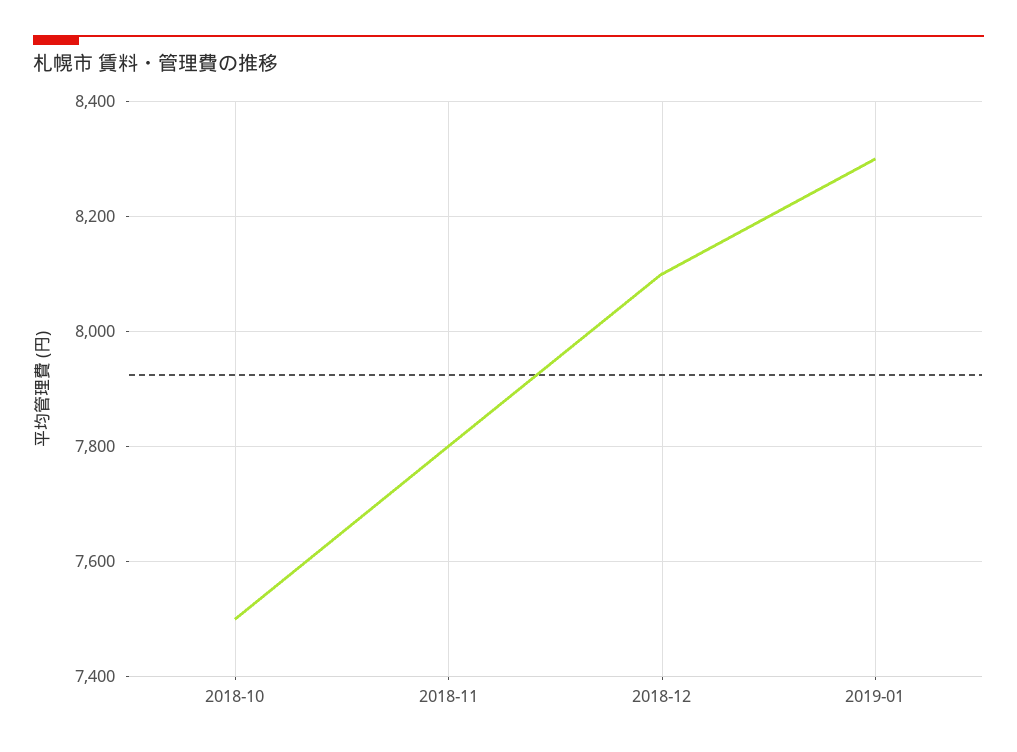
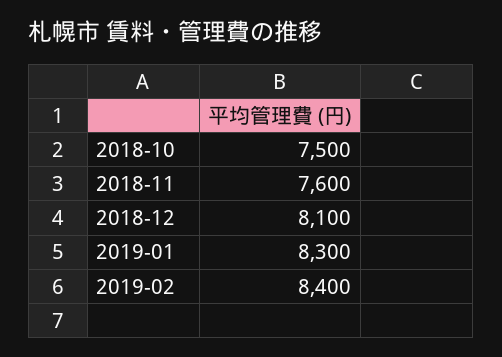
2018-11: 7800 -> 7600
2019-02: none -> 8400

